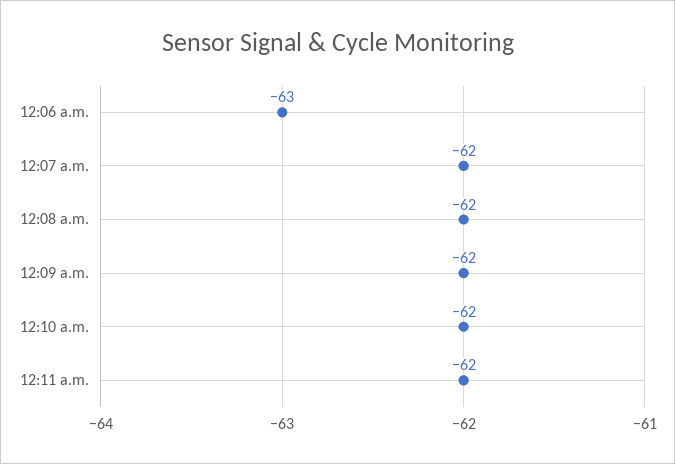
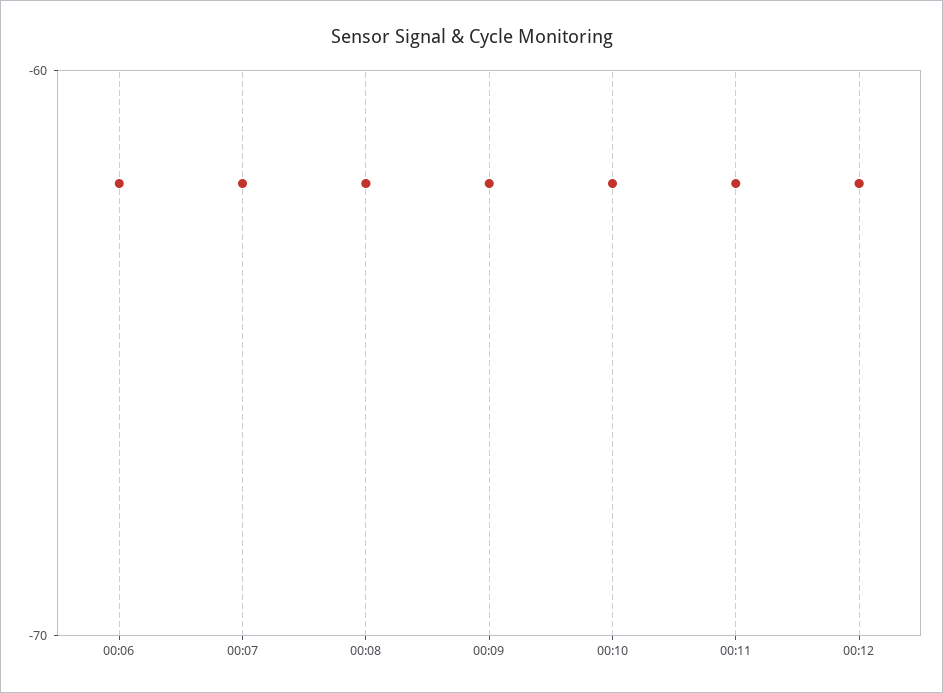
12:06 a.m.: -63 -> -62
00:12: none -> -62

